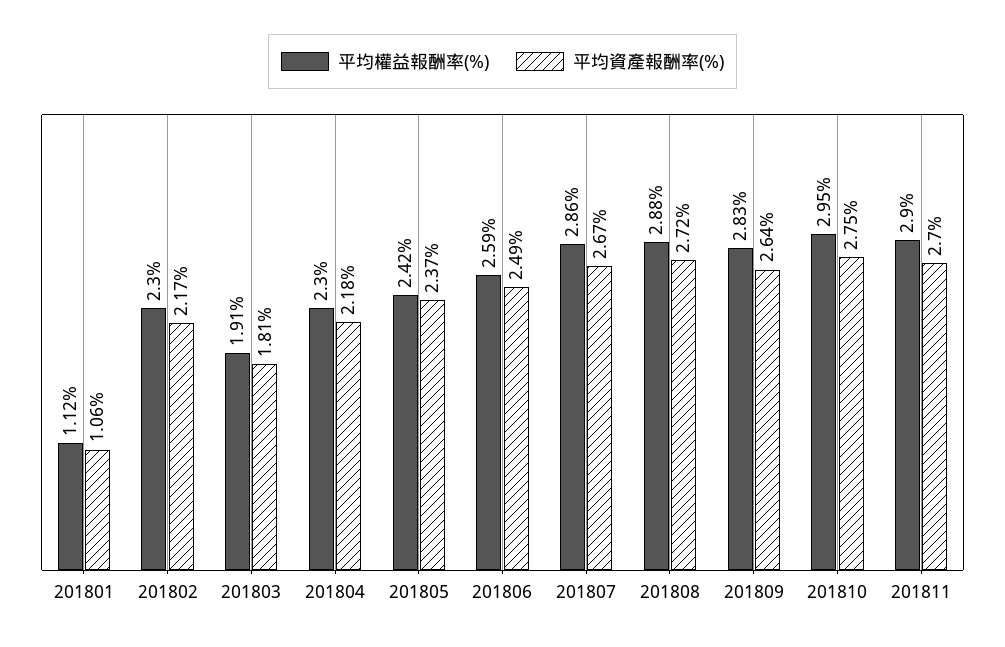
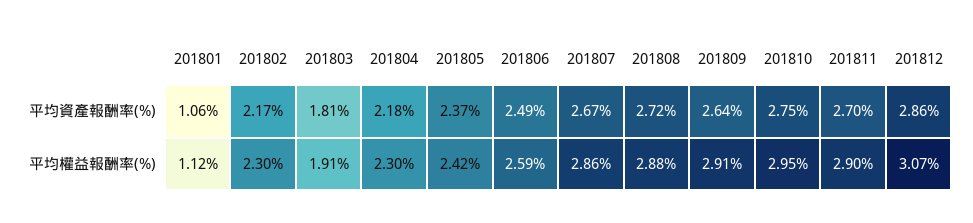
平均權益報酬率(%), 201809: 2.83 -> 2.91
平均資產報酬率(%), 201812: none -> 2.86
平均權益報酬率(%), 201812: none -> 3.07

